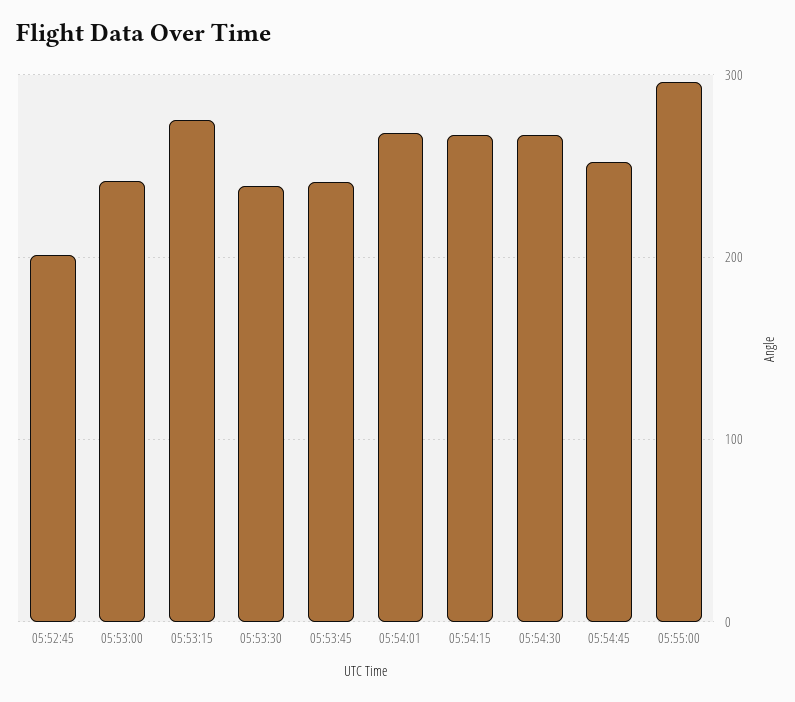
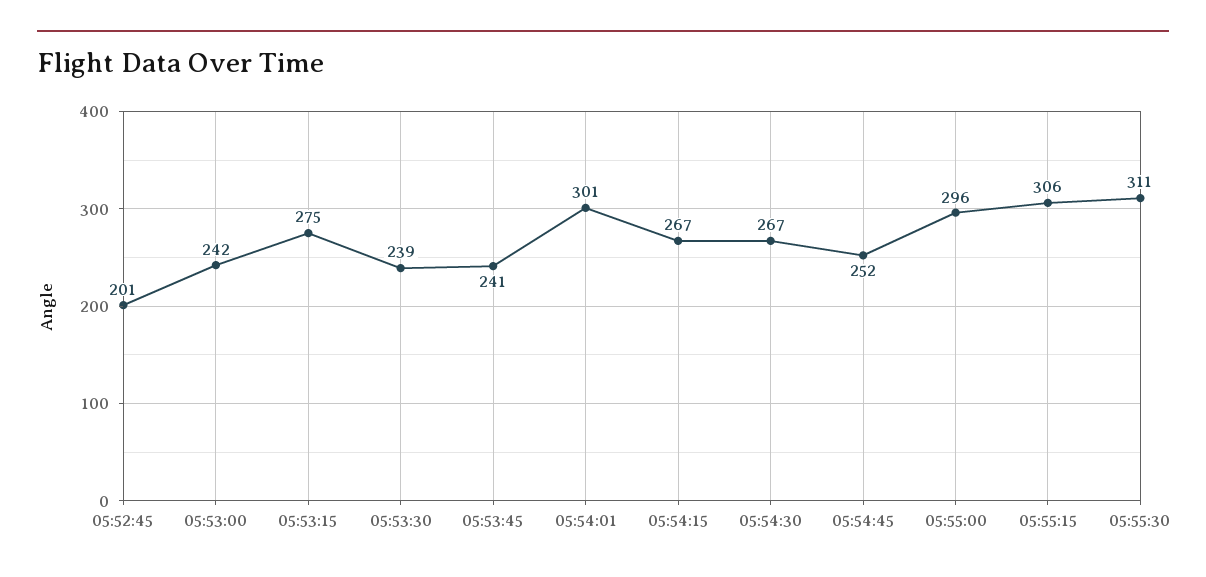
05:54:01: 270 -> 301
05:55:15: none -> 306
05:55:30: none -> 311

